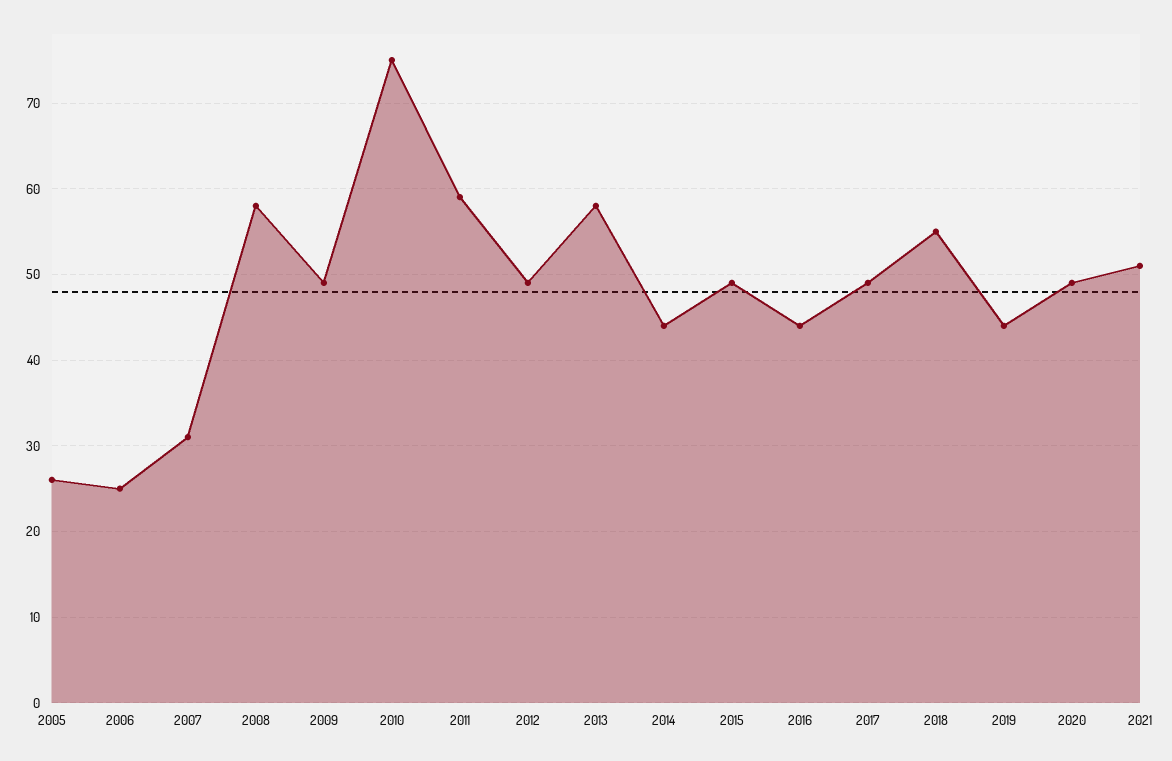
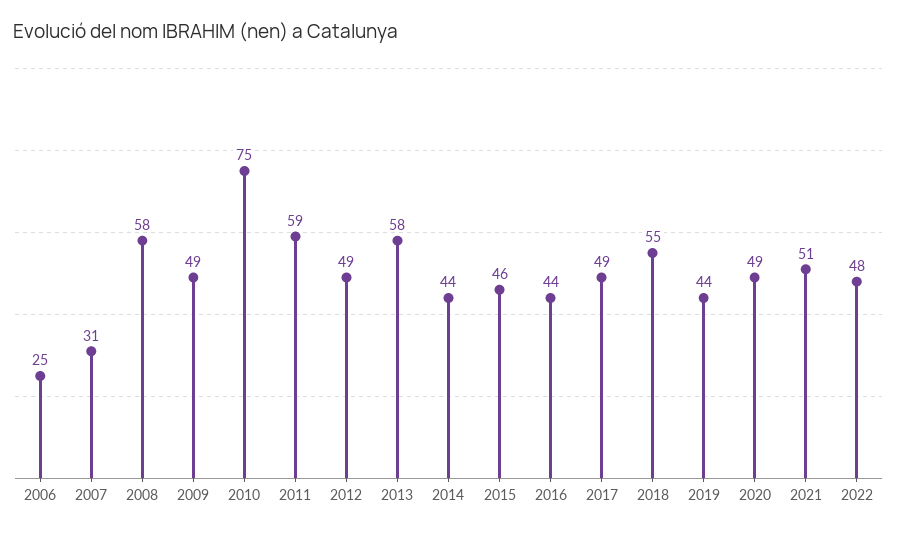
2005: 26 -> none
2015: 49 -> 46
2022: none -> 48

